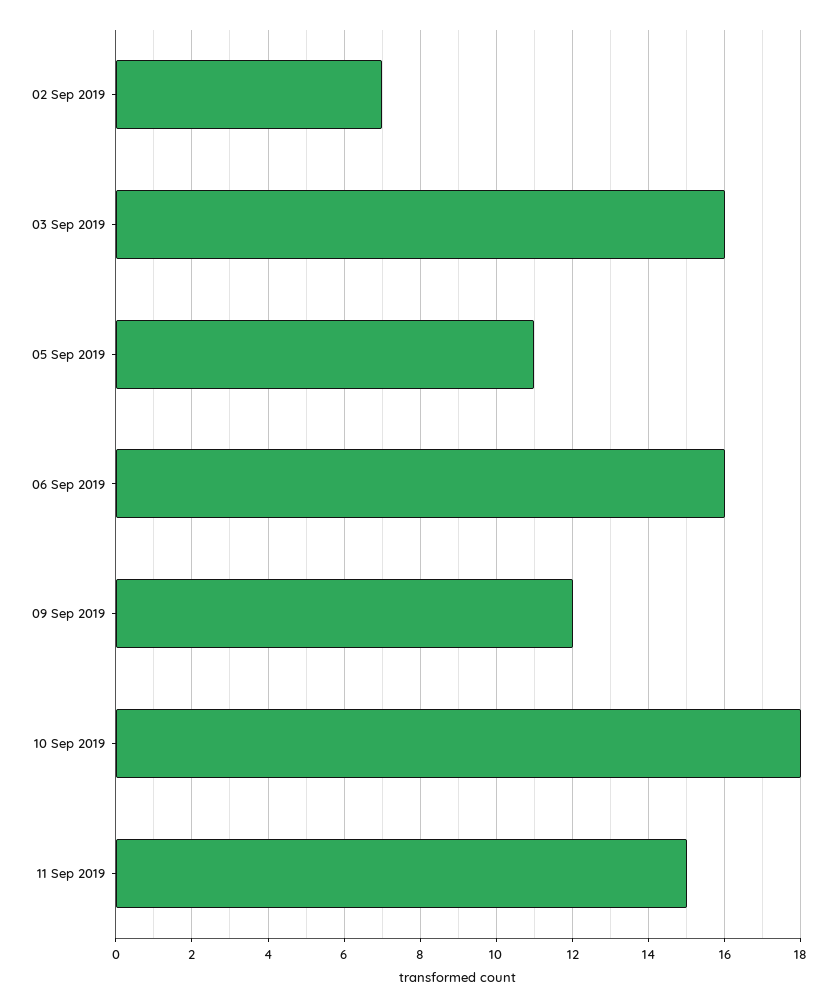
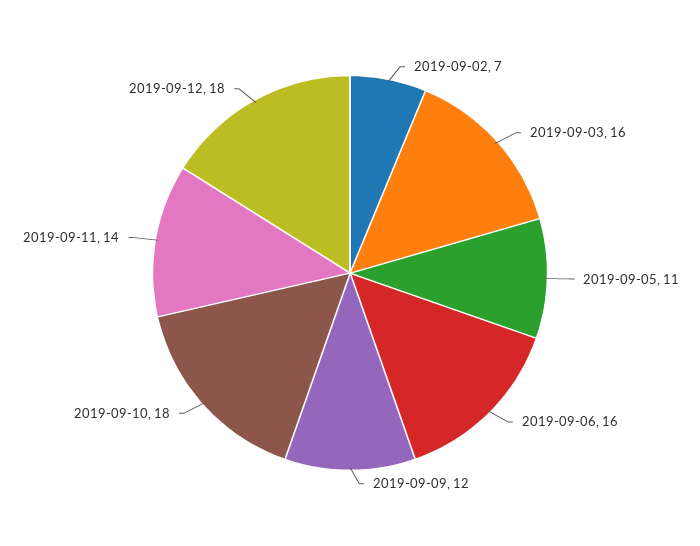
11 Sep 2019: 15 -> 14
2019-09-12: none -> 18

